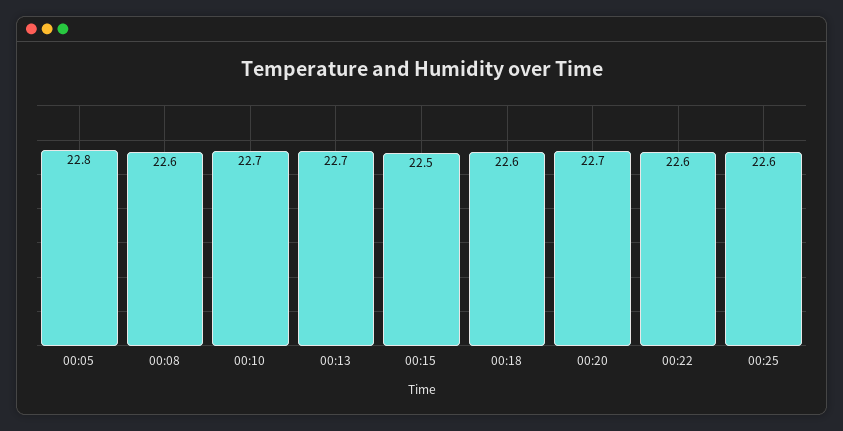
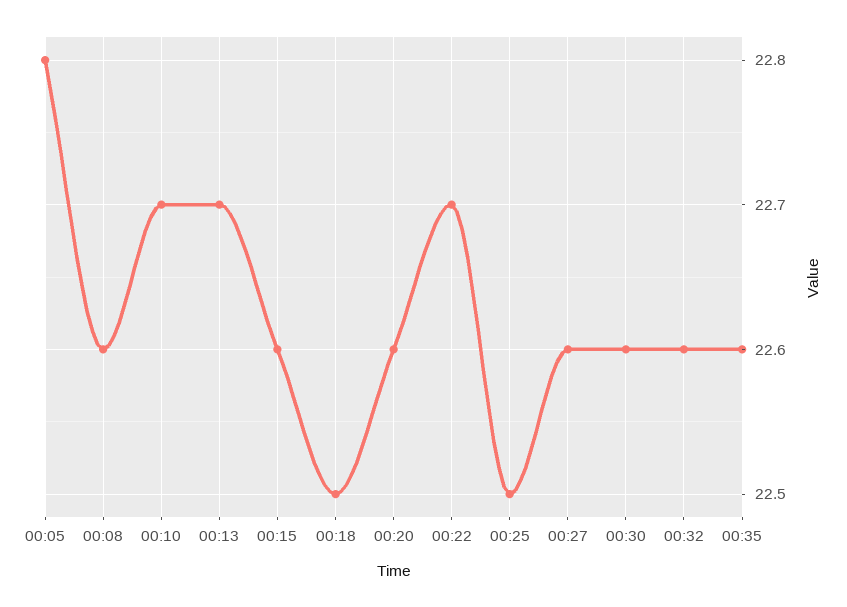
00:15: 22.5 -> 22.6
00:18: 22.6 -> 22.5
00:20: 22.7 -> 22.6
00:22: 22.6 -> 22.7
00:25: 22.6 -> 22.5
00:27: none -> 22.6
00:30: none -> 22.6
00:32: none -> 22.6
00:35: none -> 22.6

